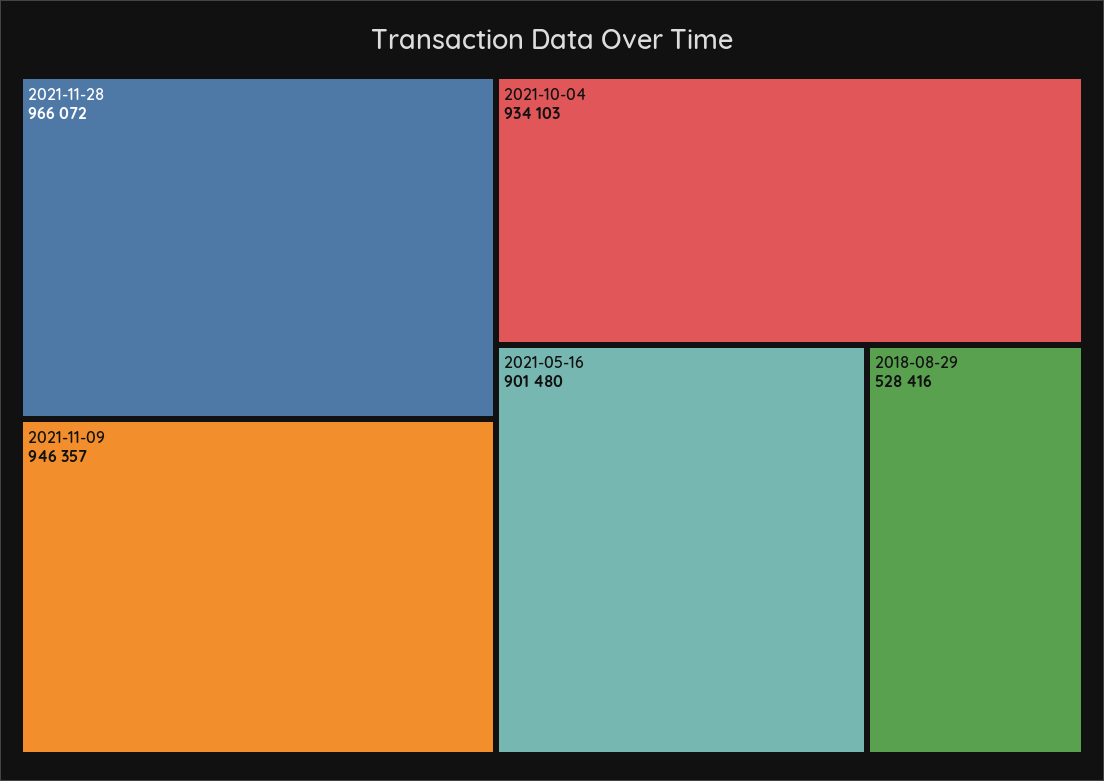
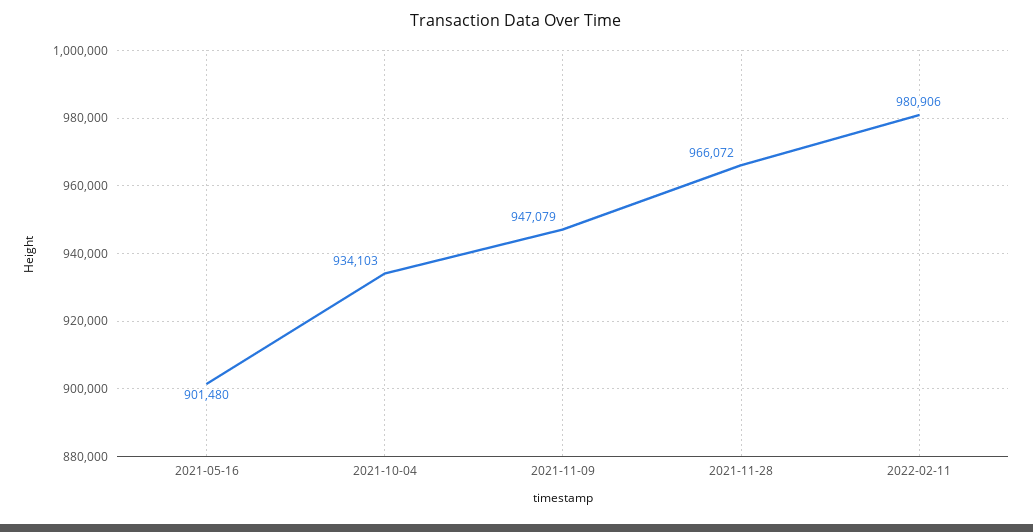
2021-11-09: 946357 -> 947079
2018-08-29: 528416 -> none
2022-02-11: none -> 980906

